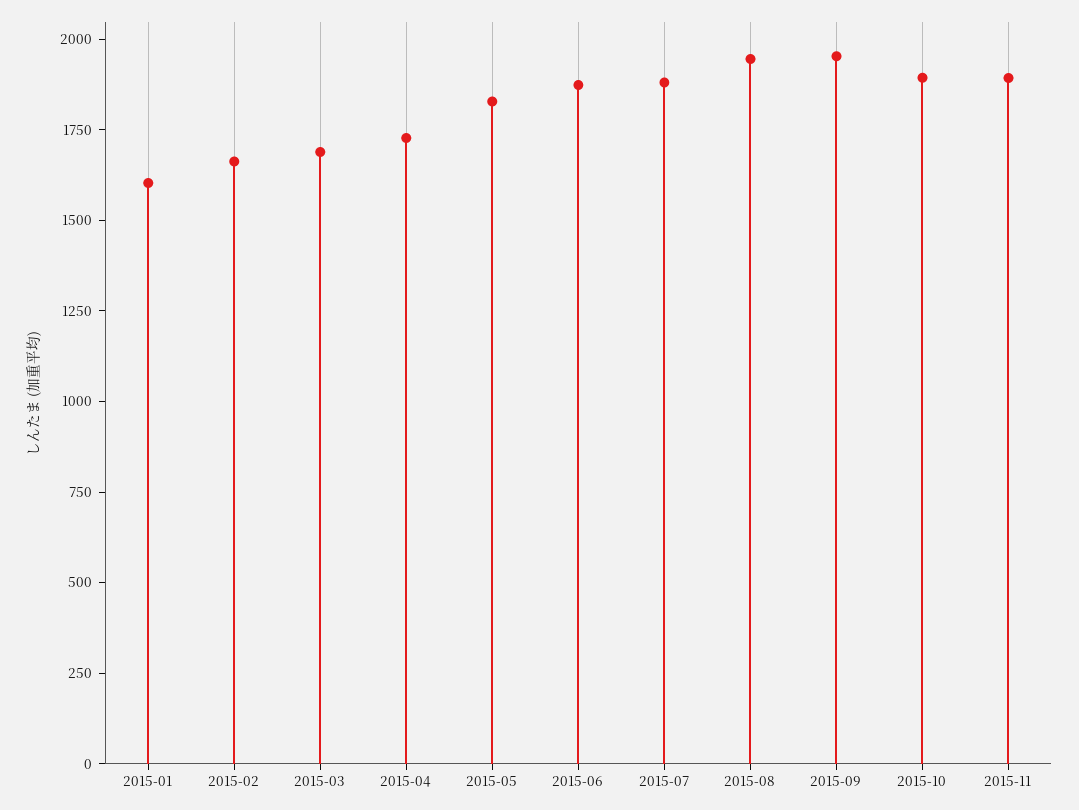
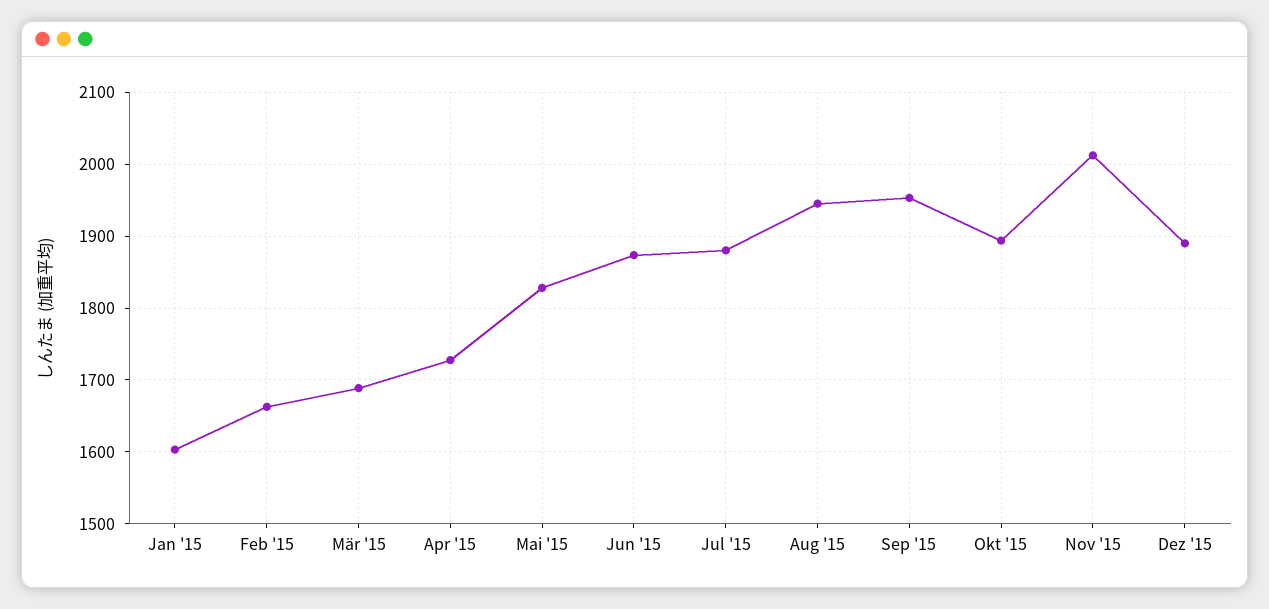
2015-11: 1900 -> 2010
Dez '15: none -> 1890

